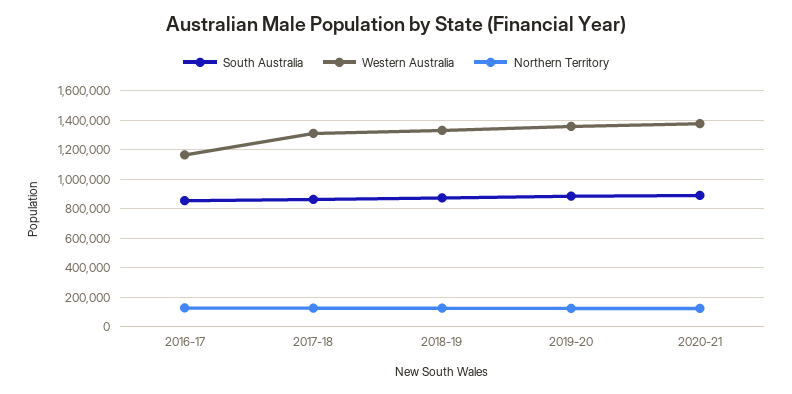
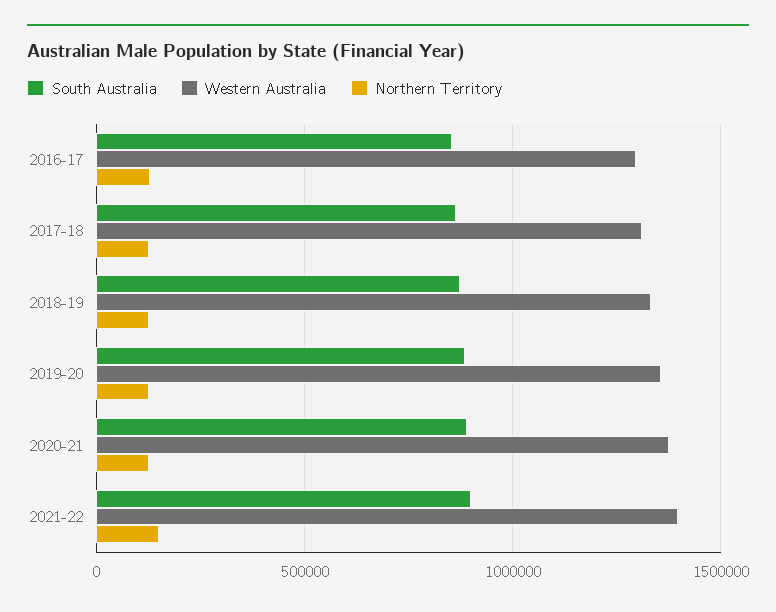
Western Australia, 2016-17: 1150000 -> 1300000
South Australia, 2021-22: none -> 900000
Western Australia, 2021-22: none -> 1400000
Northern Territory, 2021-22: none -> 150000

